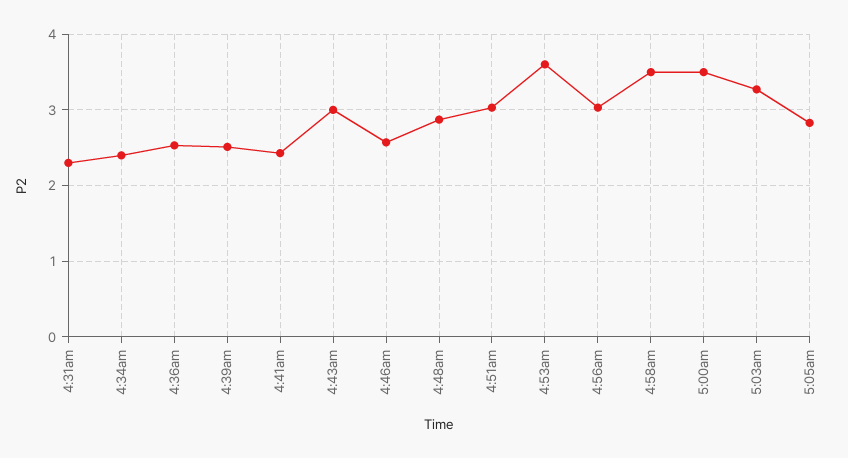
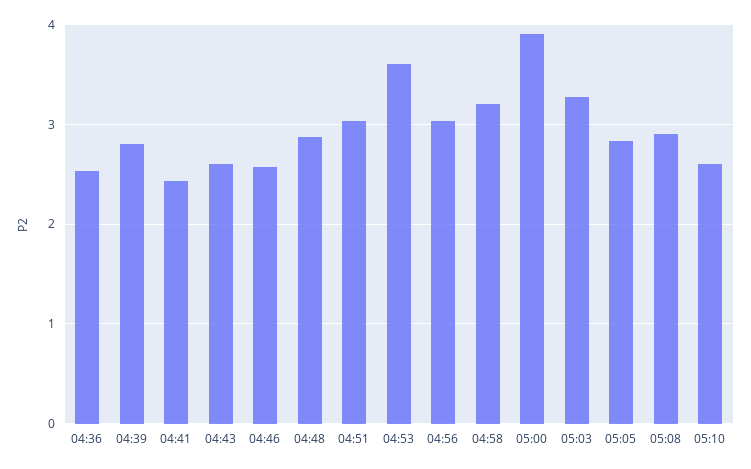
4:31am: 2.3 -> none
4:34am: 2.4 -> none
4:39am: 2.5 -> 2.8
4:43am: 3 -> 2.6
4:58am: 3.5 -> 3.2
5:00am: 3.5 -> 3.9
05:08: none -> 2.9
05:10: none -> 2.6

